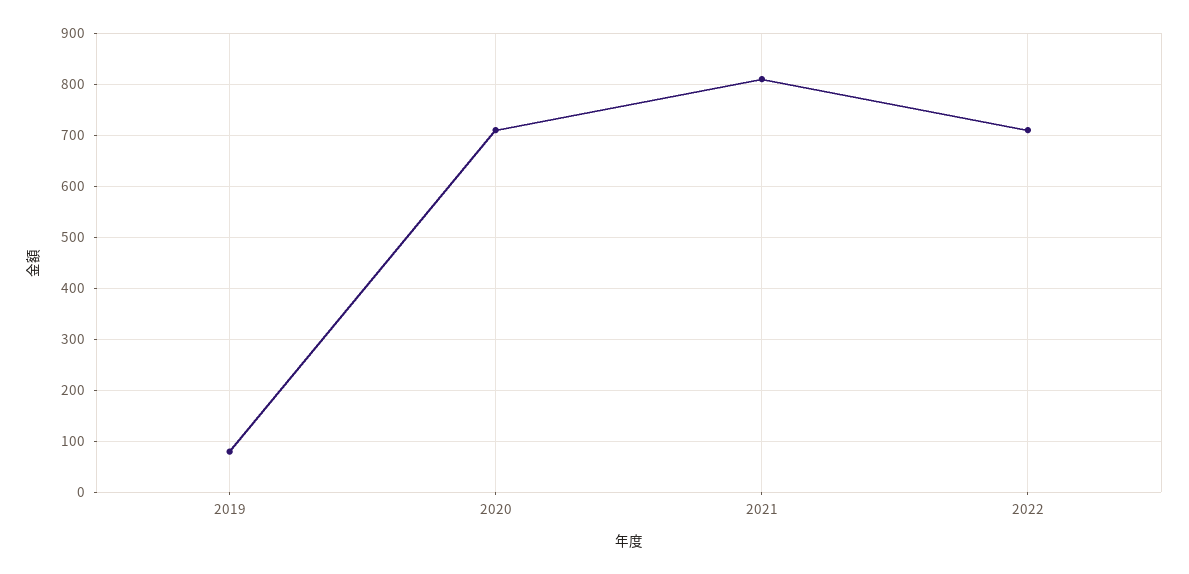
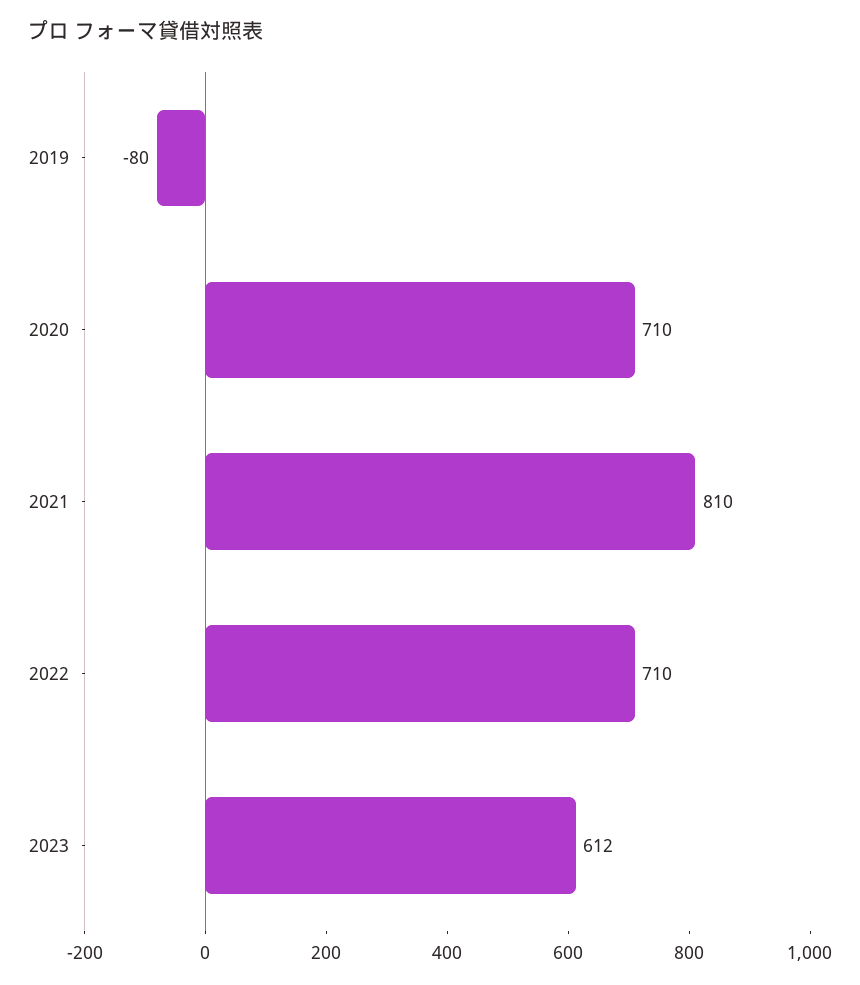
2019: 80 -> -80
2023: none -> 612

